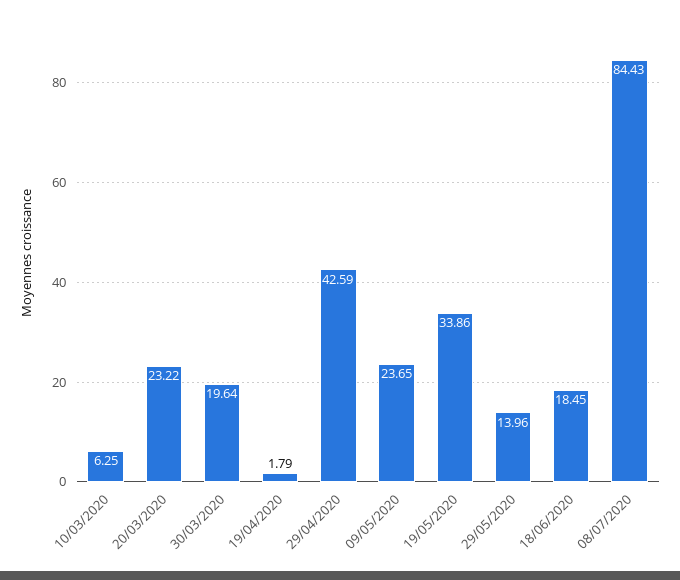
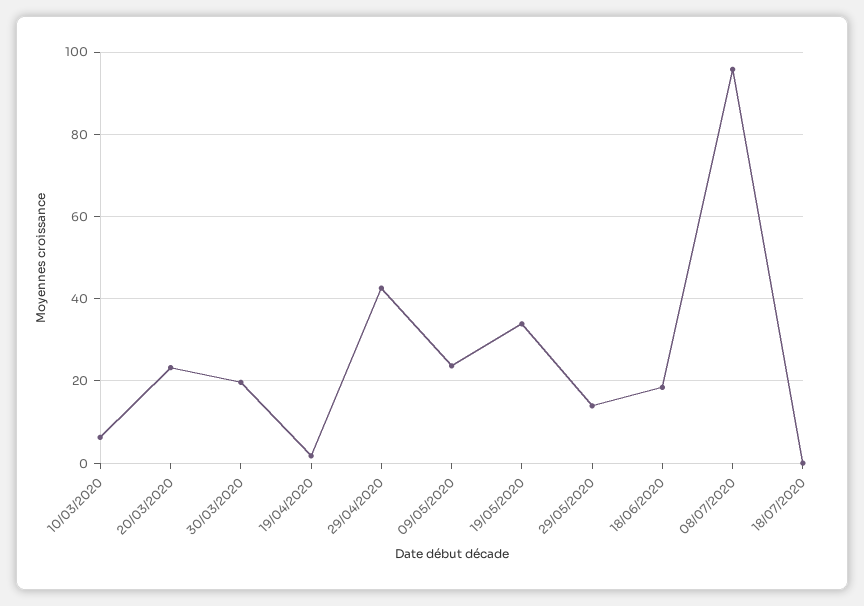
08/07/2020: 84.43 -> 96
18/07/2020: none -> 0

